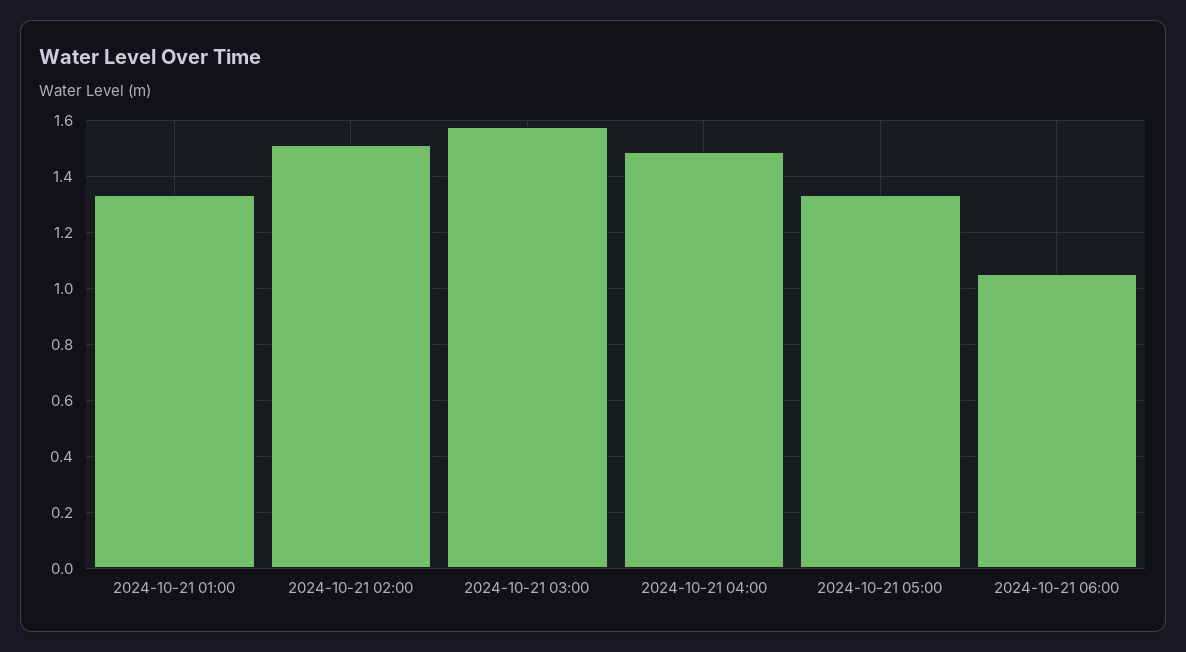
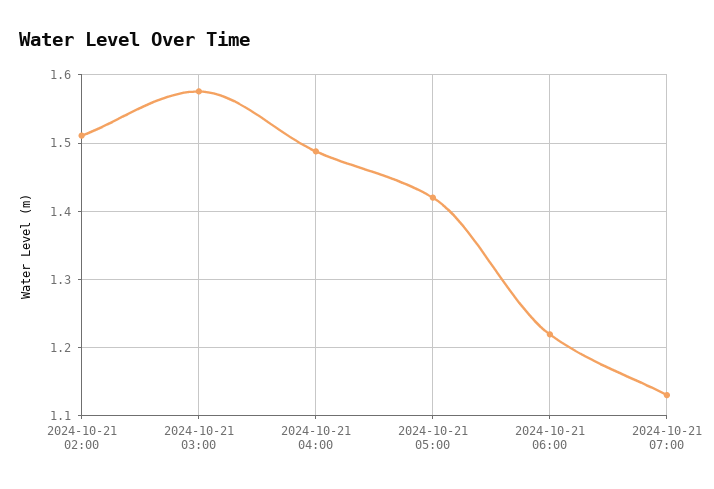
2024-10-21 01:00: 1.325 -> none
2024-10-21 05:00: 1.325 -> 1.42
2024-10-21 06:00: 1.05 -> 1.22
2024-10-21 07:00: none -> 1.13

